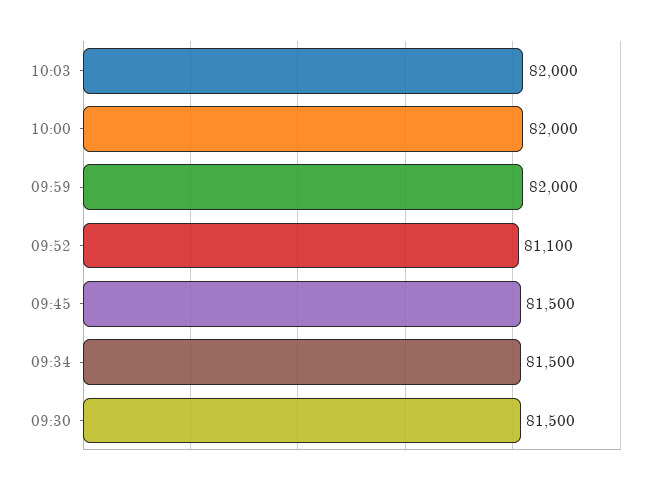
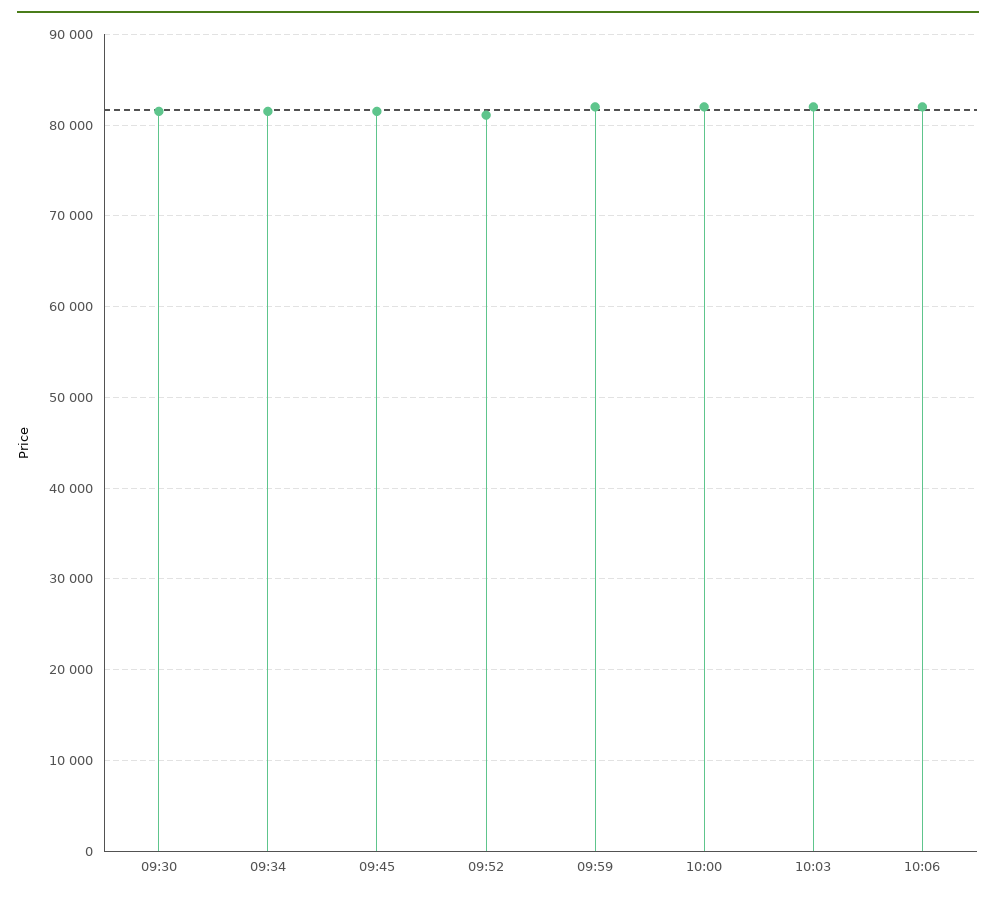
10:06: none -> 82000

